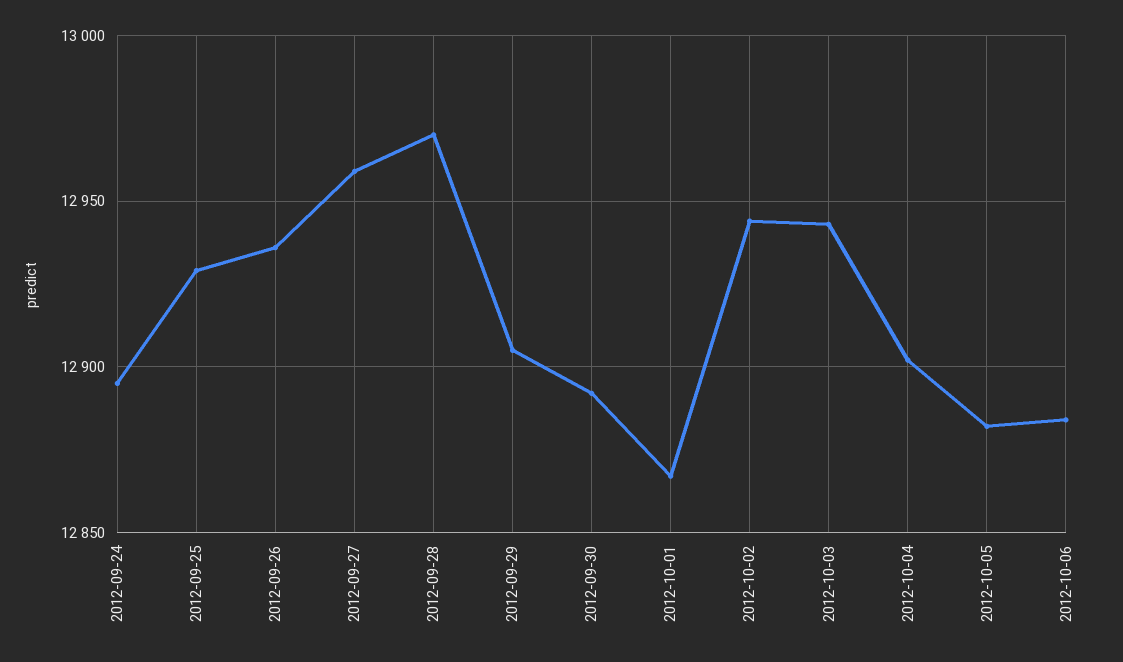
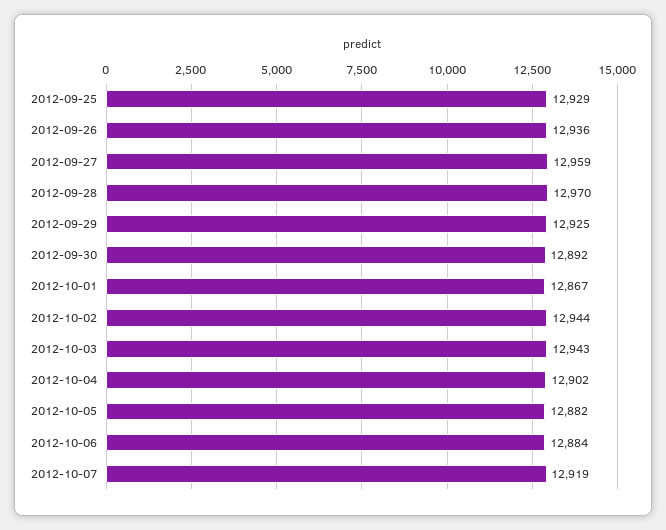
2012-09-24: 12895 -> none
2012-09-29: 12905 -> 12925
2012-10-07: none -> 12919

